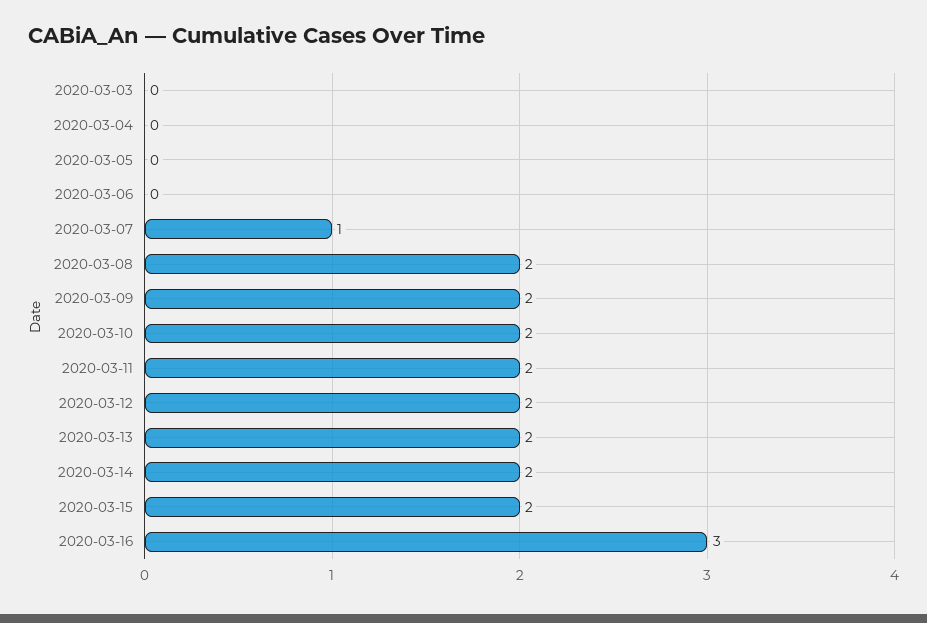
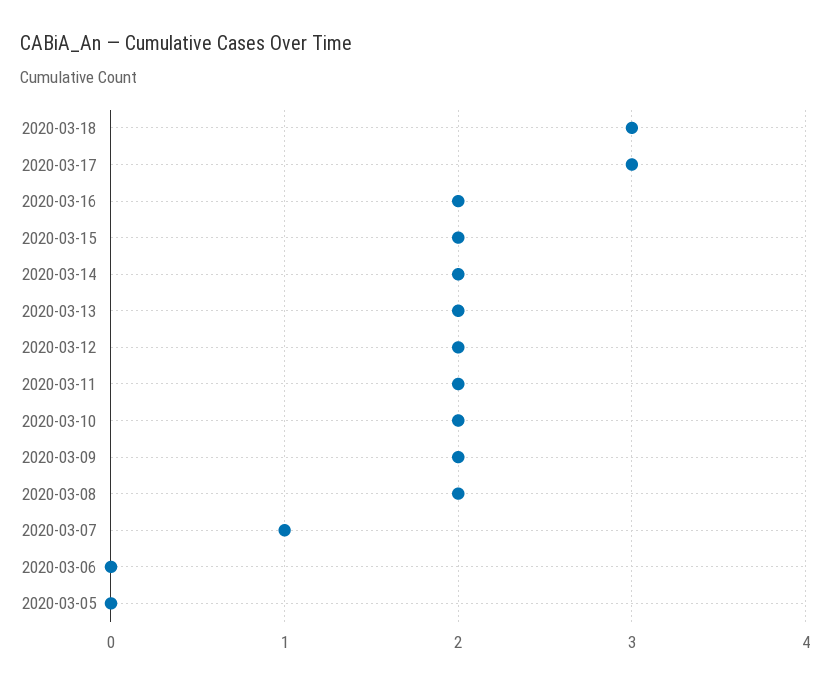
2020-03-03: 0 -> none
2020-03-04: 0 -> none
2020-03-16: 3 -> 2
2020-03-18: none -> 3
2020-03-17: none -> 3

